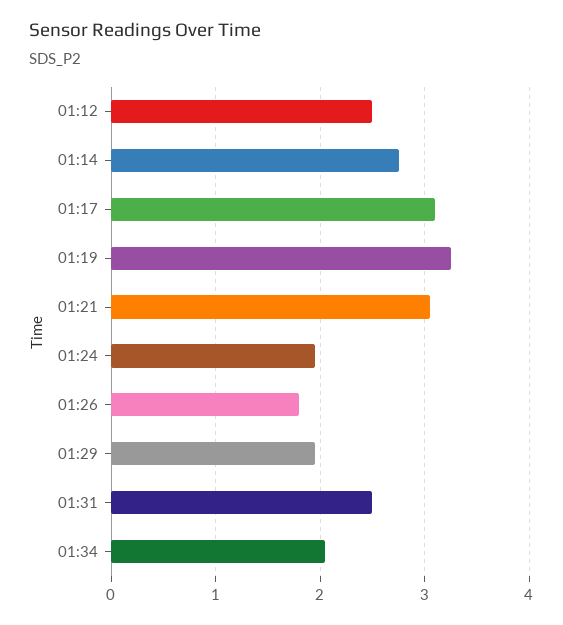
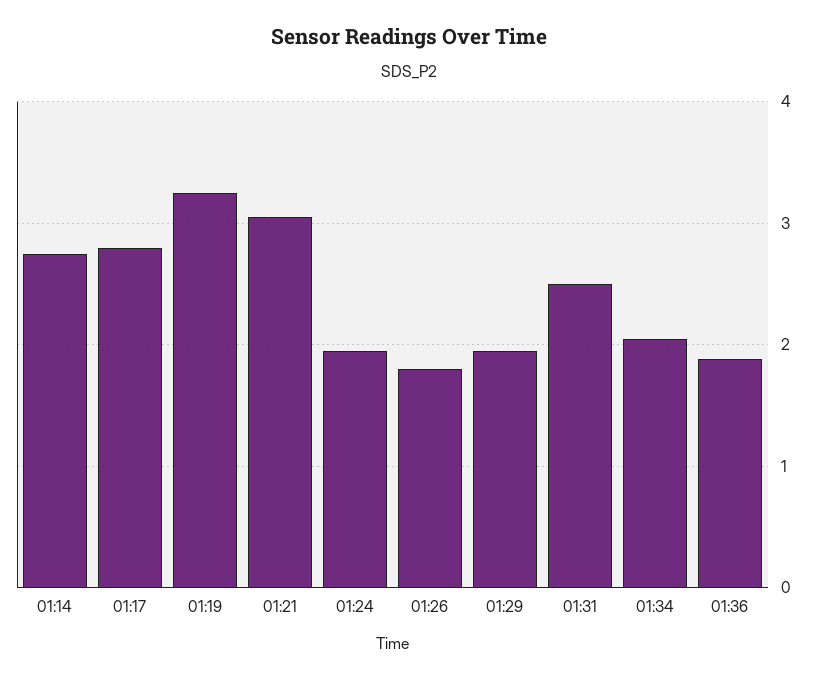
01:12: 2.5 -> none
01:17: 3.1 -> 2.8
01:36: none -> 1.9

